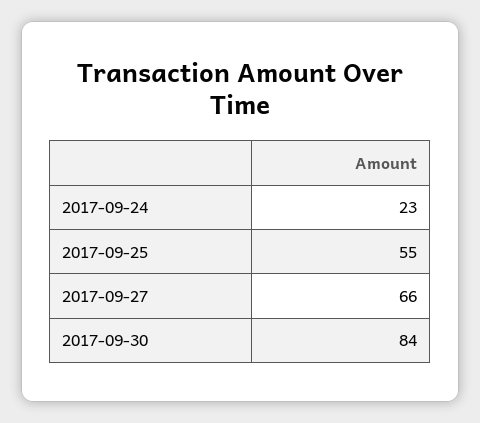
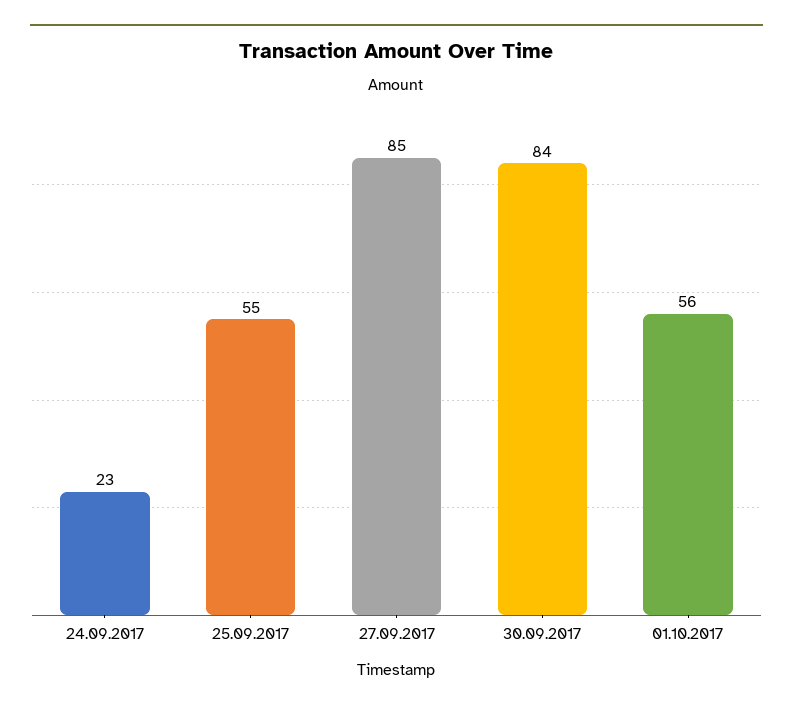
2017-09-27: 66 -> 85
01.10.2017: none -> 56

